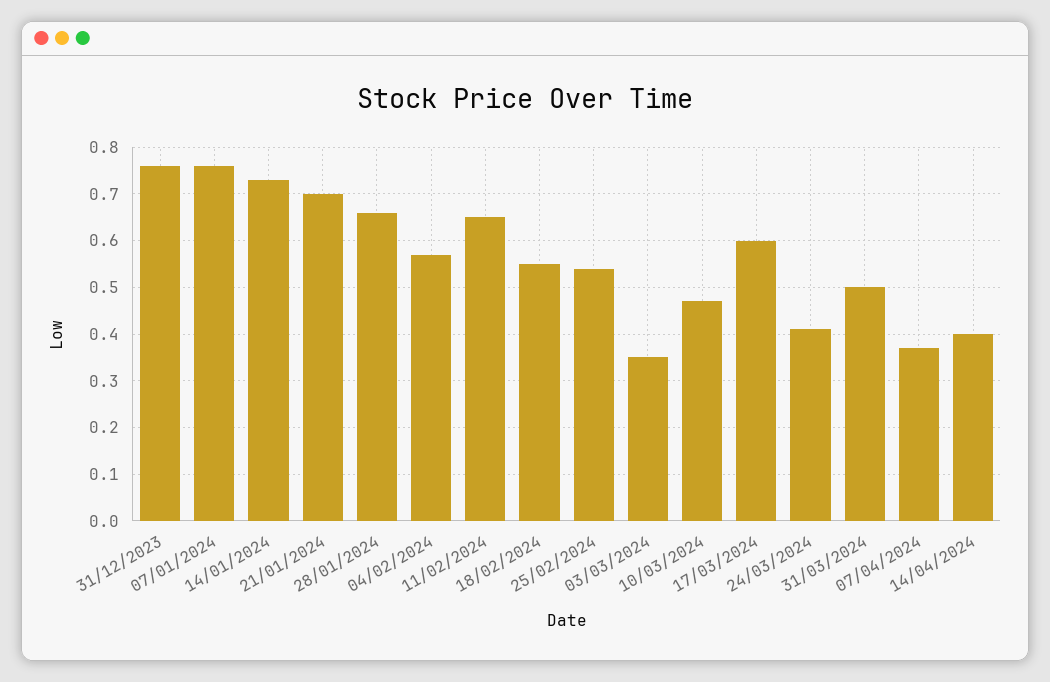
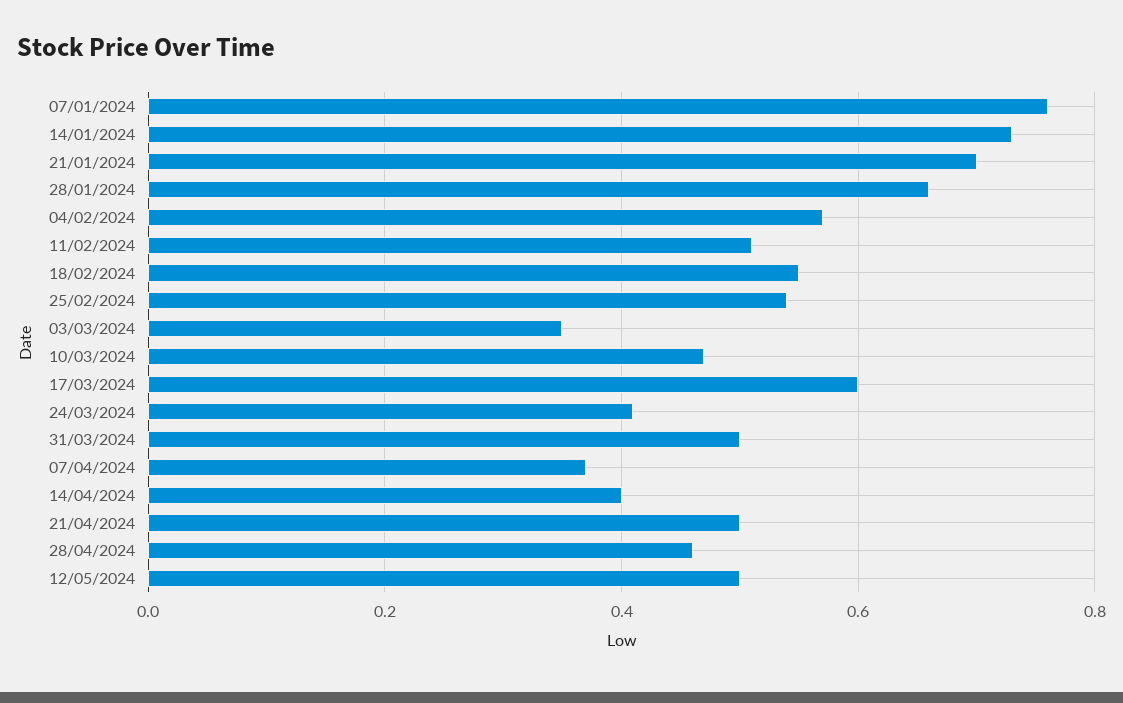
31/12/2023: 0.75 -> none
11/02/2024: 0.65 -> 0.5
21/04/2024: none -> 0.5
28/04/2024: none -> 0.45
12/05/2024: none -> 0.5

